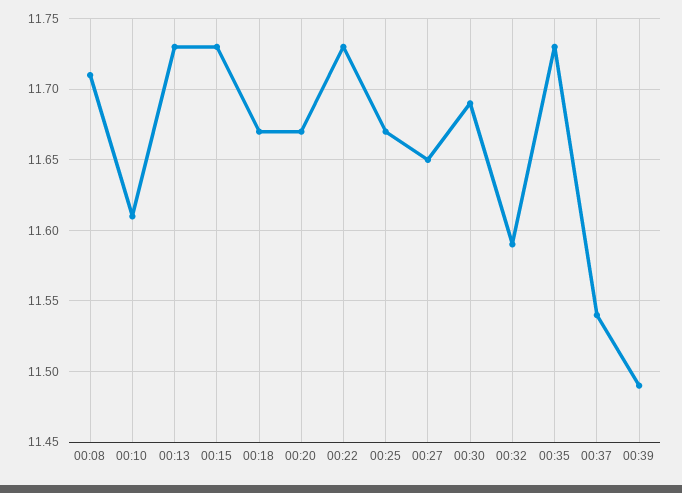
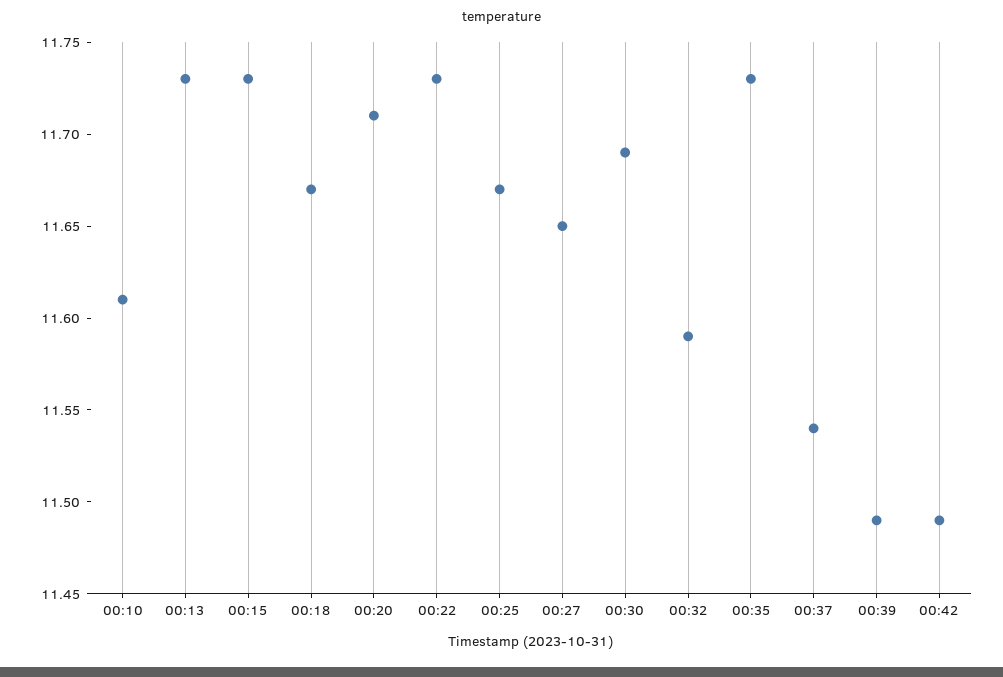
00:08: 11.71 -> none
00:20: 11.67 -> 11.71
00:42: none -> 11.49

